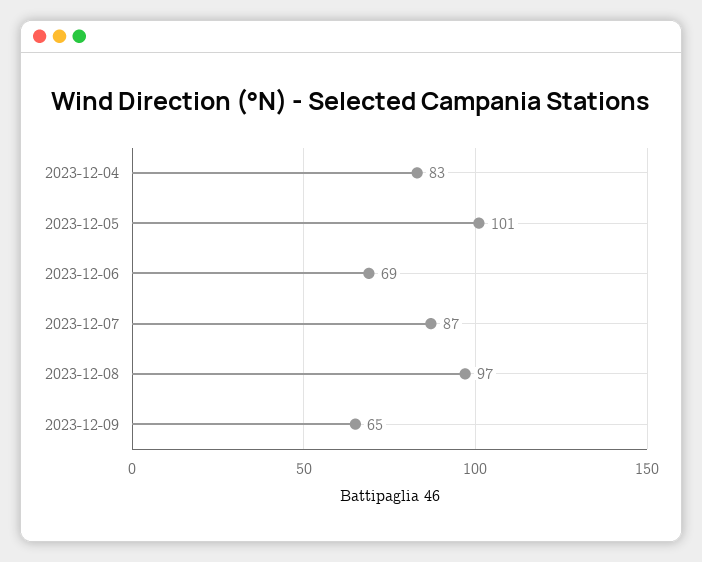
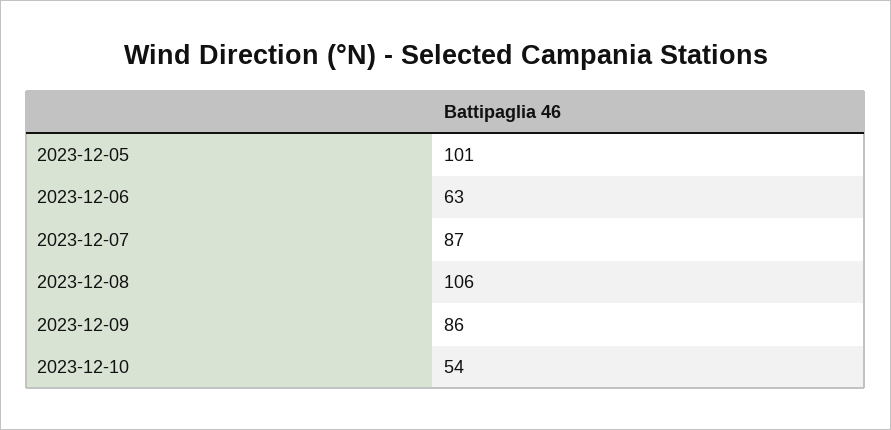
2023-12-04: 83 -> none
2023-12-06: 69 -> 63
2023-12-08: 97 -> 106
2023-12-09: 65 -> 86
2023-12-10: none -> 54

